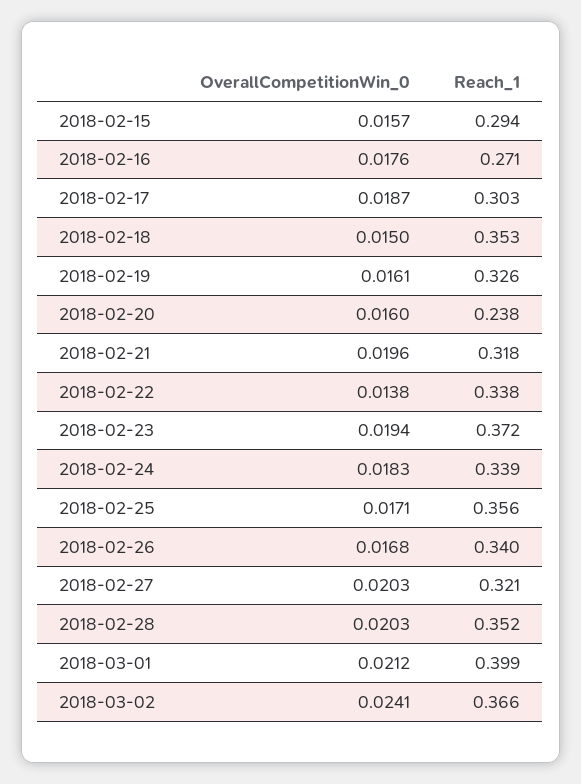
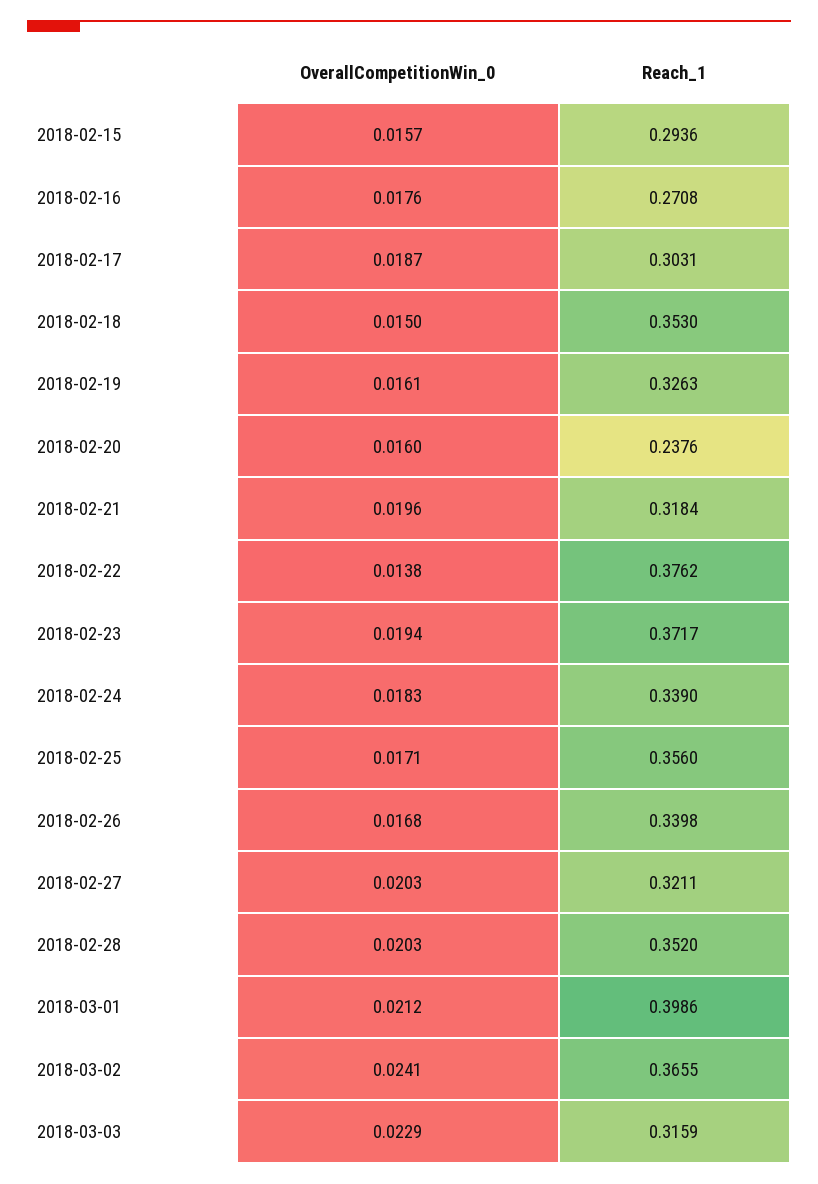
Reach_1, 2018-02-22: 0.338 -> 0.3762
OverallCompetitionWin_0, 2018-03-03: none -> 0.0229
Reach_1, 2018-03-03: none -> 0.3159

